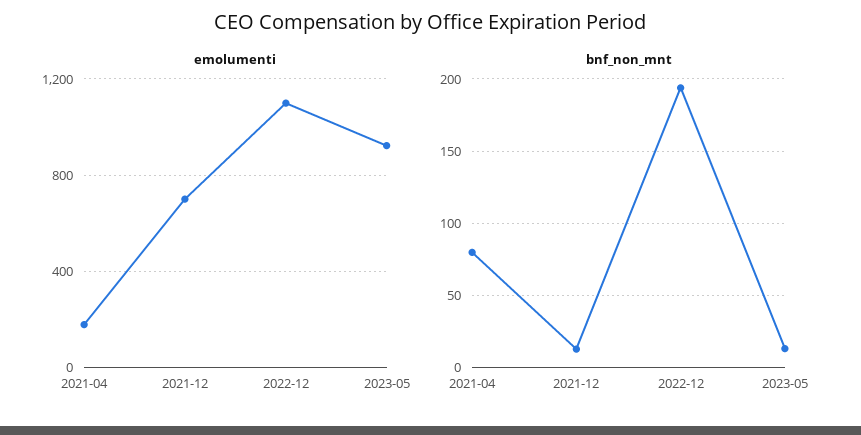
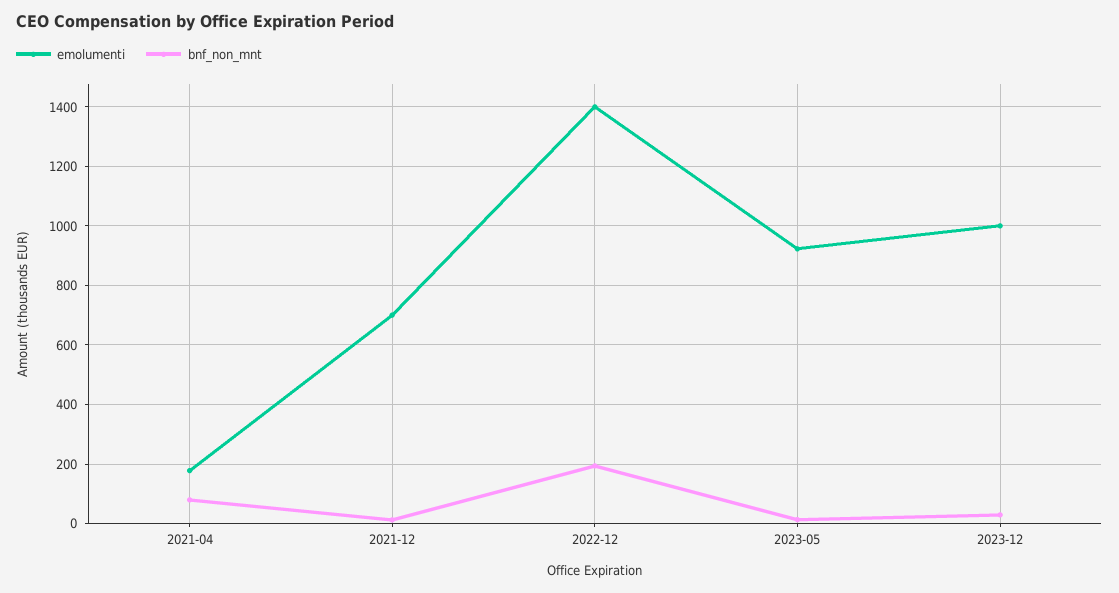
emolumenti, 2022-12: 1100 -> 1400
emolumenti, 2023-12: none -> 1000
bnf_non_mnt, 2023-12: none -> 25

